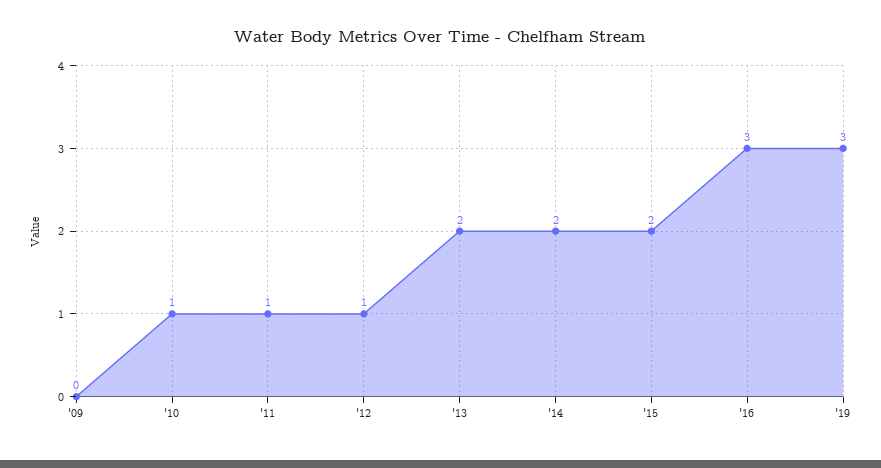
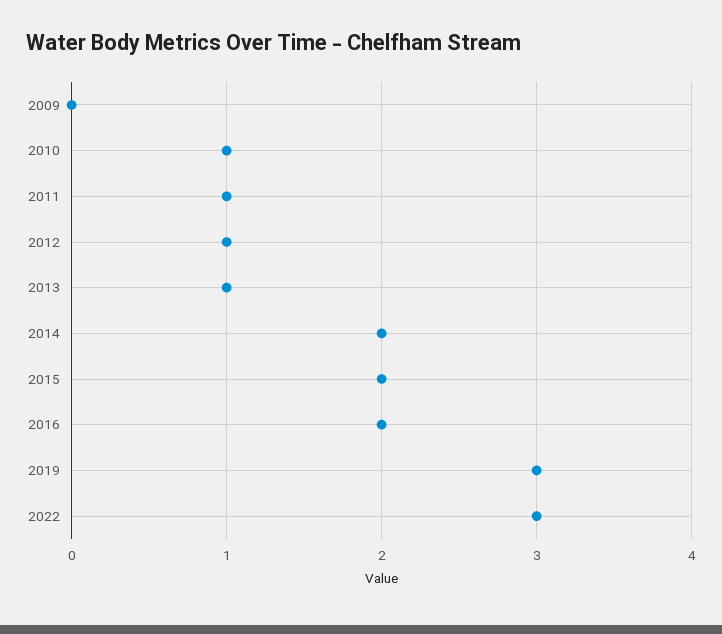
'13: 2 -> 1
'16: 3 -> 2
2022: none -> 3

